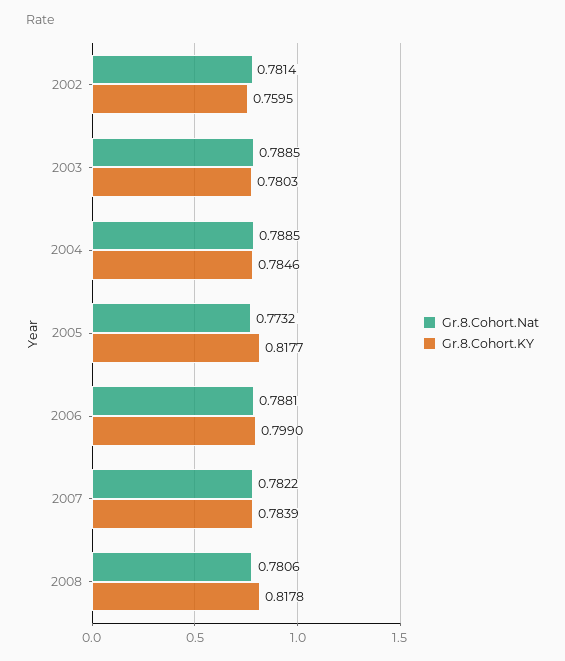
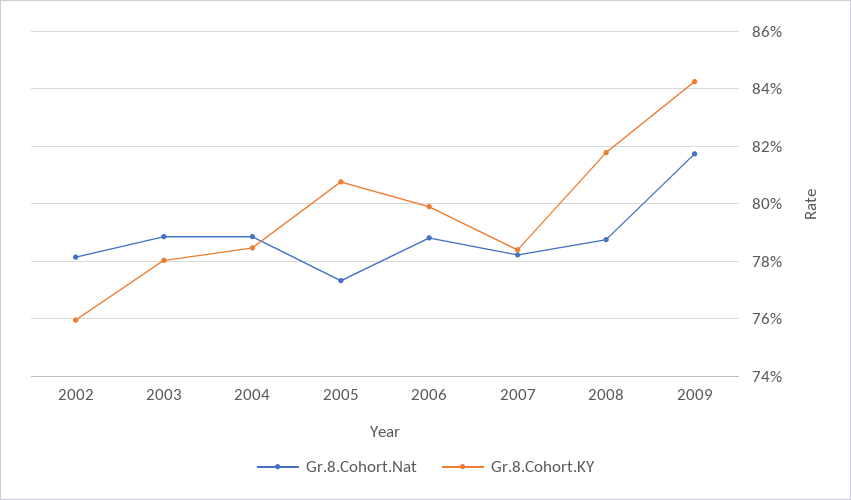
Gr.8.Cohort.KY, 2005: 0.8177 -> 0.8075
Gr.8.Cohort.Nat, 2008: 0.7806 -> 0.7875
Gr.8.Cohort.Nat, 2009: none -> 0.8175
Gr.8.Cohort.KY, 2009: none -> 0.8425

